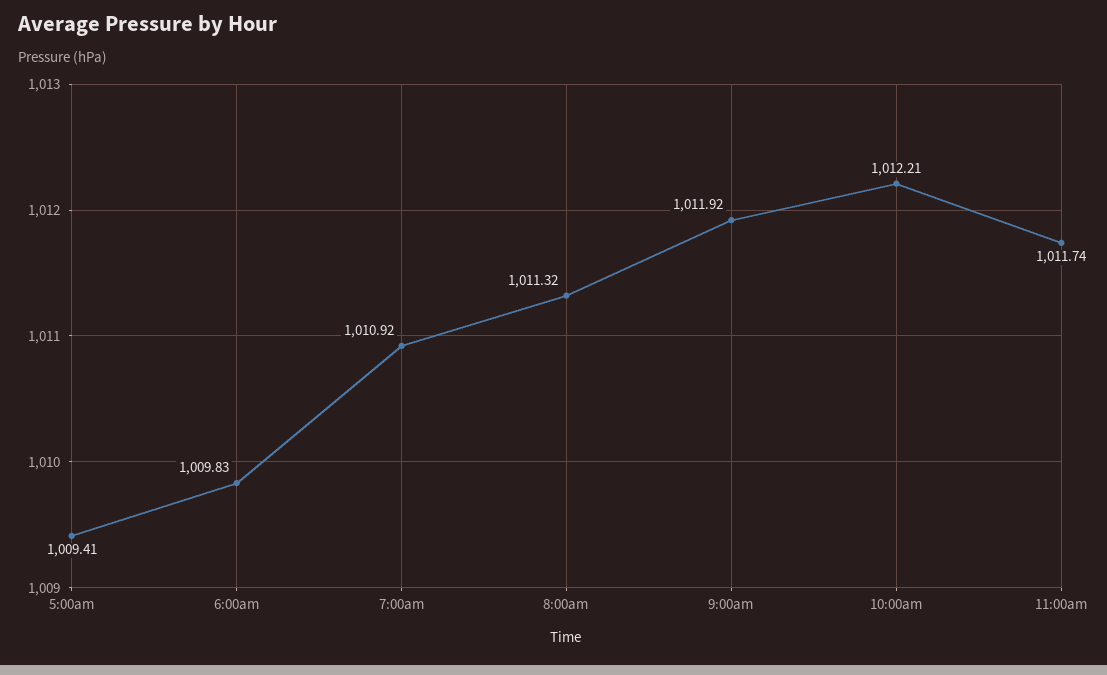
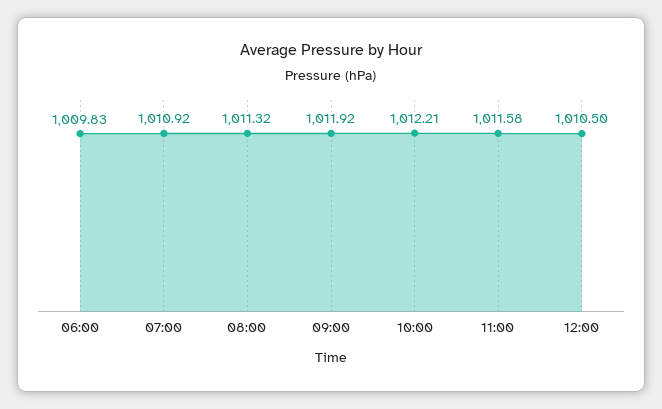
5:00am: 1009.41 -> none
11:00am: 1011.74 -> 1011.58
12:00: none -> 1010.5

